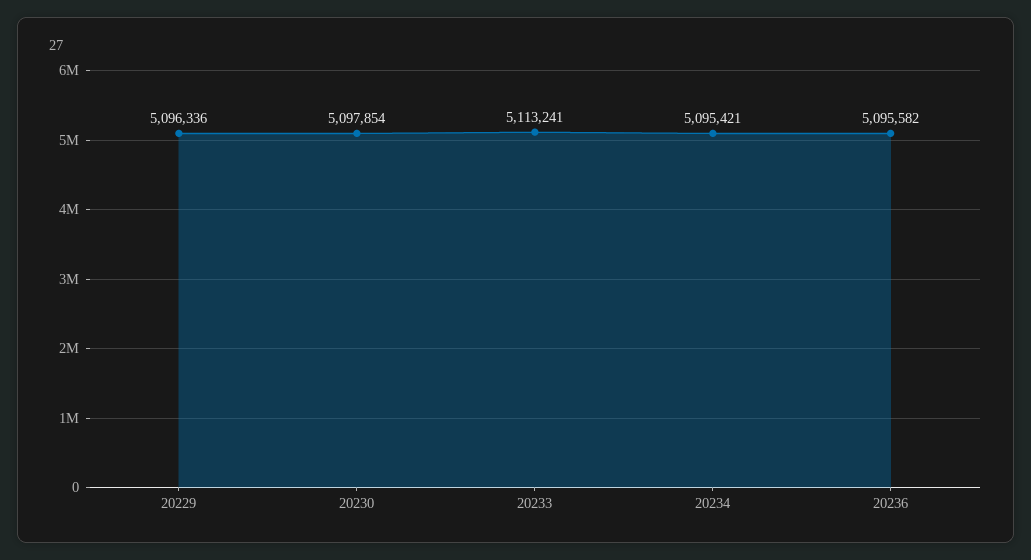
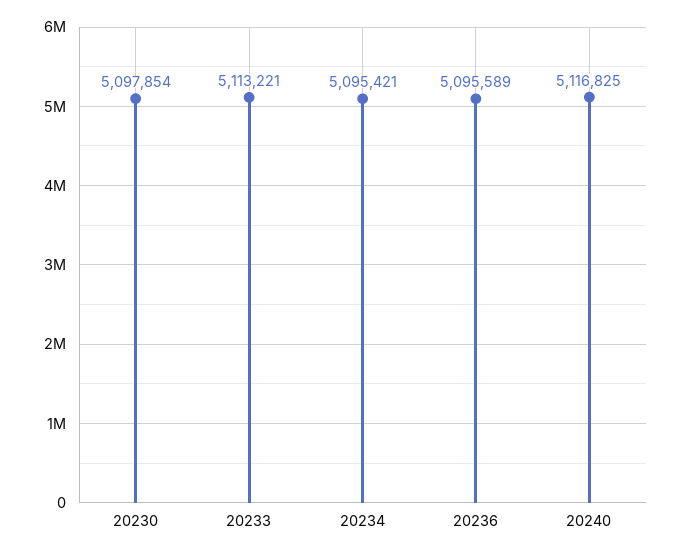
20229: 5096336 -> none
20233: 5113241 -> 5113221
20236: 5095582 -> 5095589
20240: none -> 5116825

